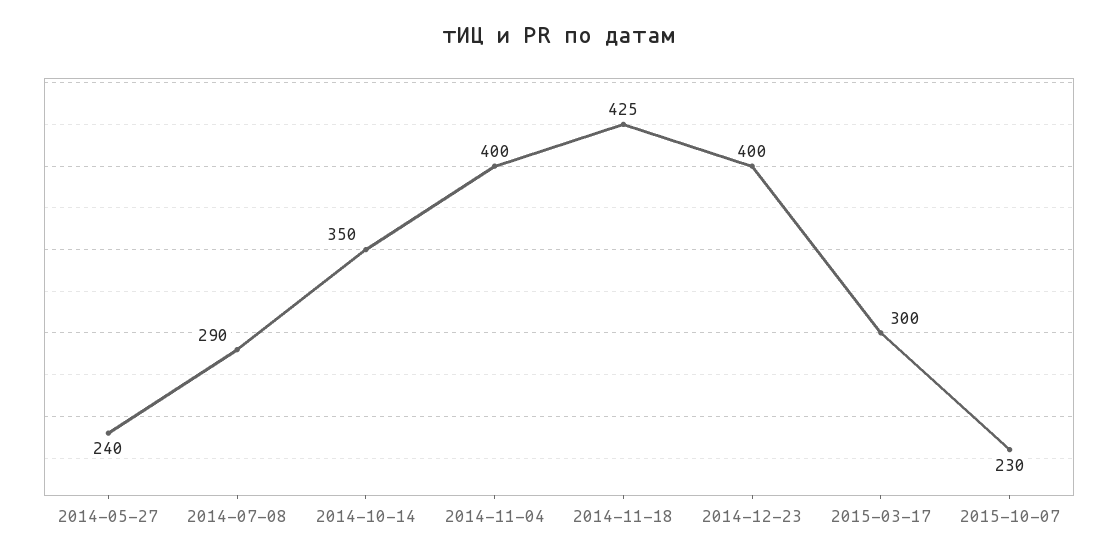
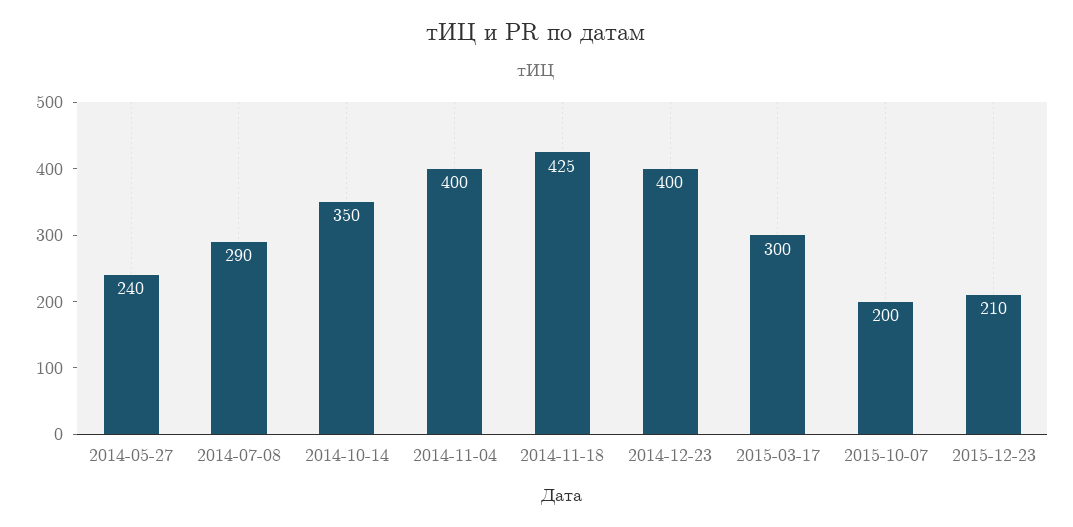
2015-10-07: 230 -> 200
2015-12-23: none -> 210

